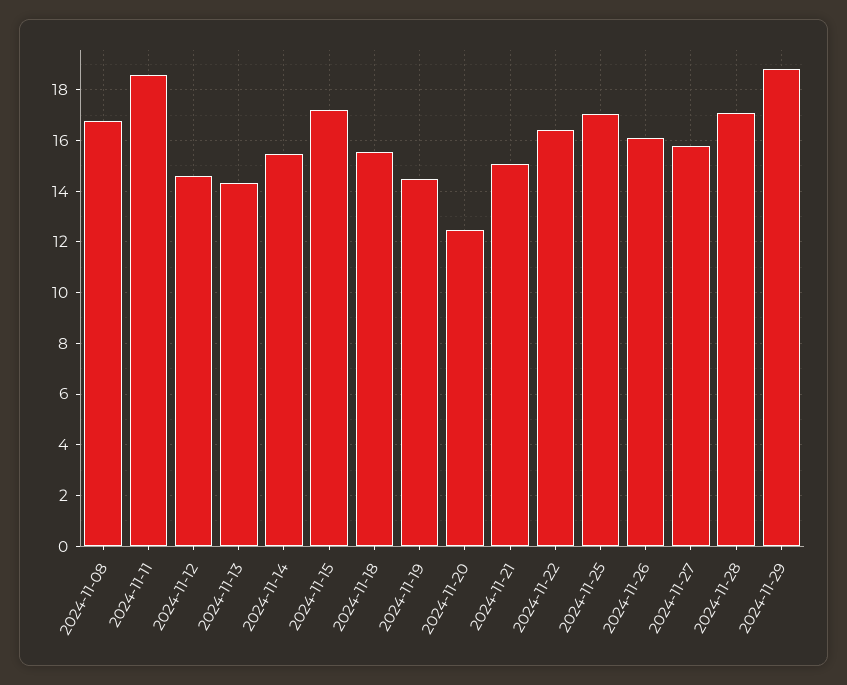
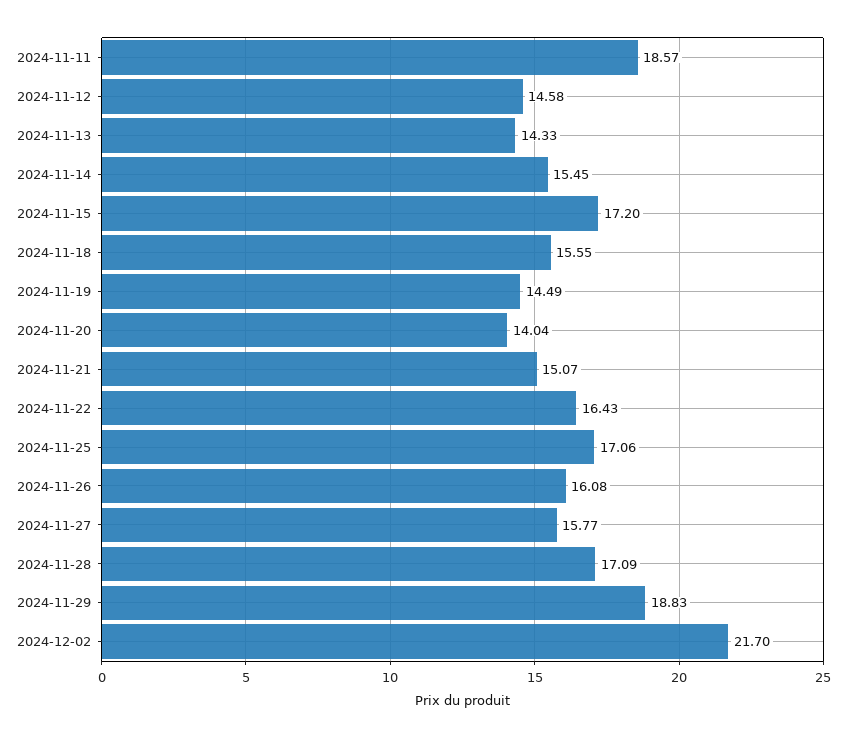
2024-11-08: 16.75 -> none
2024-11-20: 12.5 -> 14.04
2024-12-02: none -> 21.7

